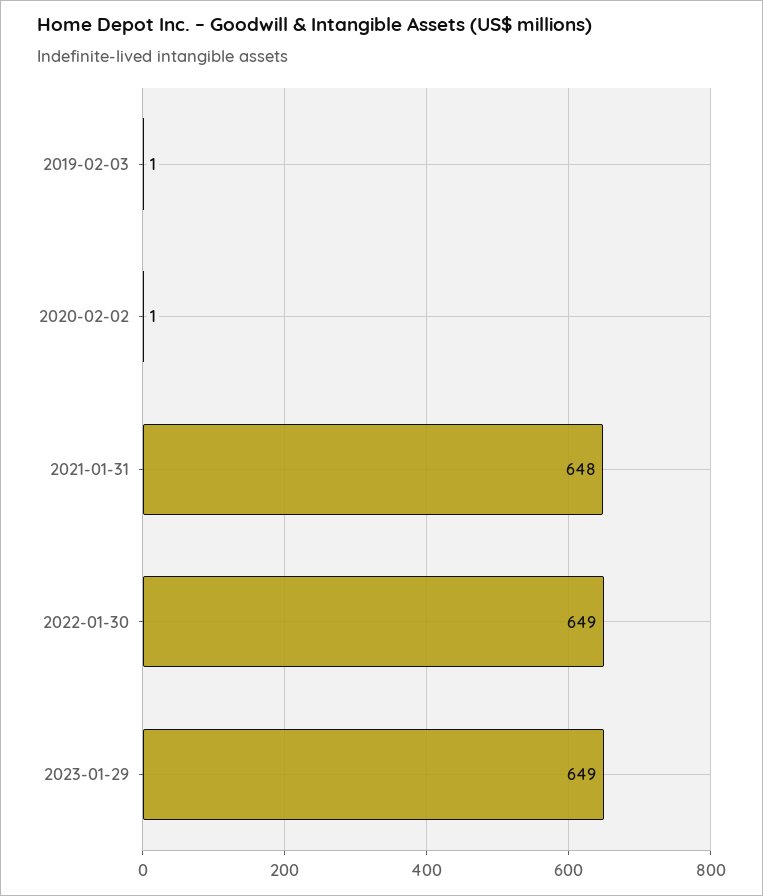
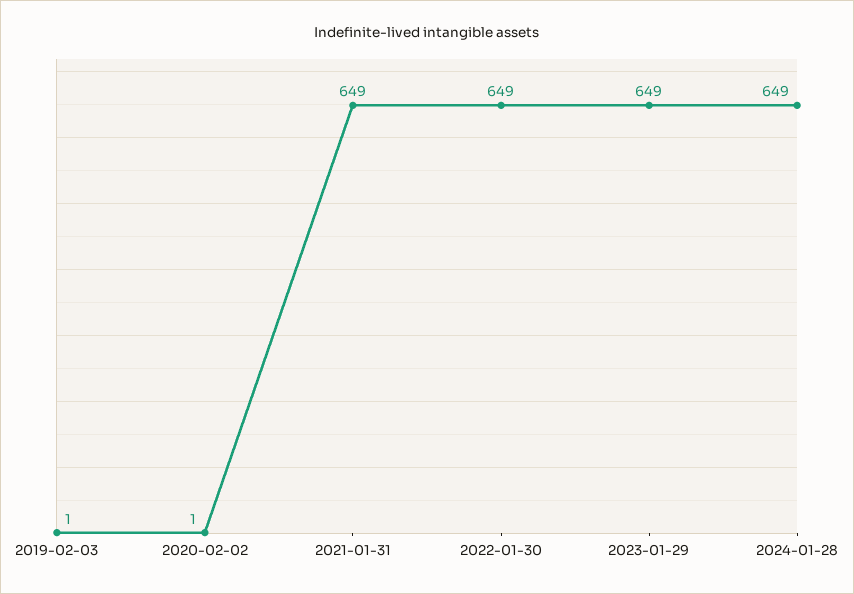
2021-01-31: 648 -> 649
2024-01-28: none -> 649

